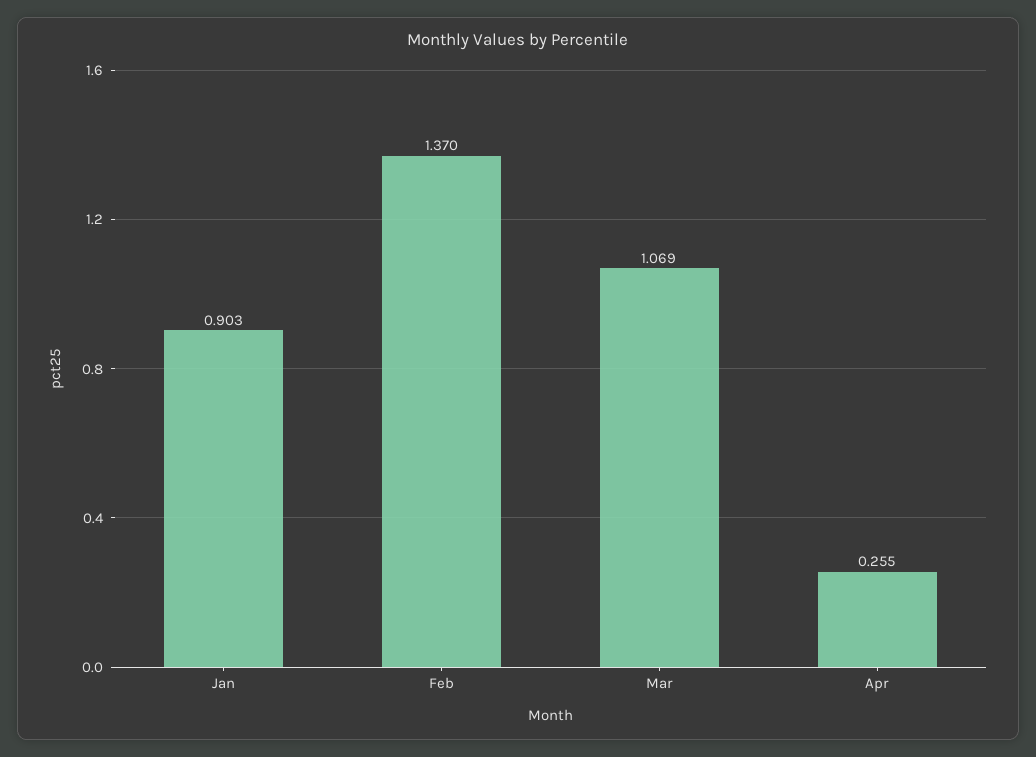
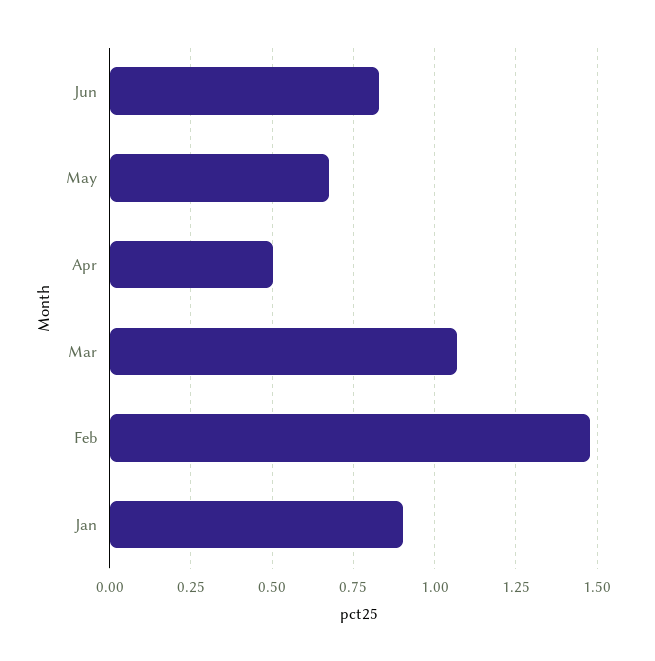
Feb: 1.37 -> 1.475
Apr: 0.255 -> 0.5
Jun: none -> 0.825
May: none -> 0.675

